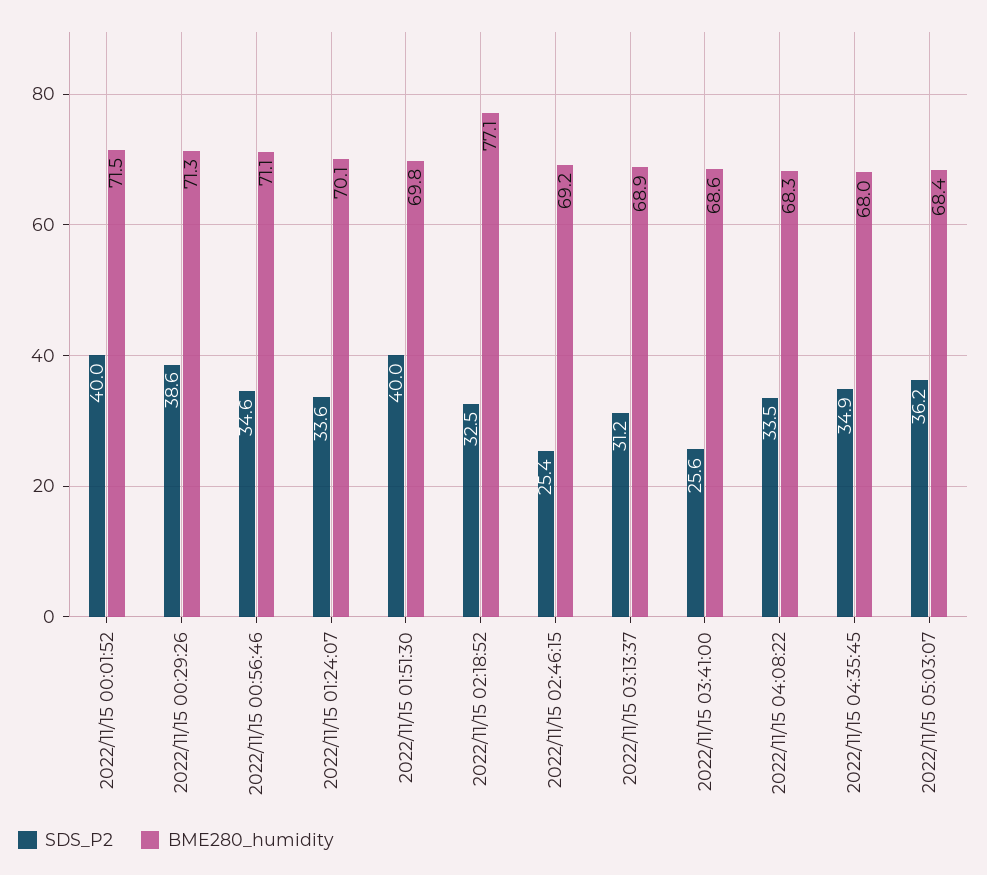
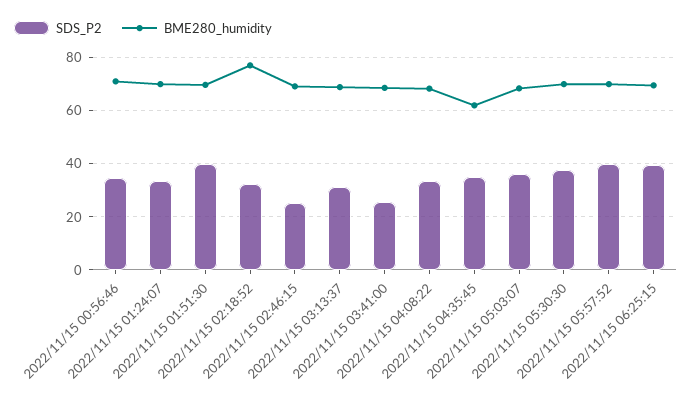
SDS_P2, 2022/11/15 00:01:52: 40 -> none
BME280_humidity, 2022/11/15 00:01:52: 71.5 -> none
SDS_P2, 2022/11/15 00:29:26: 38.6 -> none
BME280_humidity, 2022/11/15 00:29:26: 71.3 -> none
BME280_humidity, 2022/11/15 04:35:45: 68 -> 62.5
SDS_P2, 2022/11/15 05:30:30: none -> 37.5
BME280_humidity, 2022/11/15 05:30:30: none -> 70
SDS_P2, 2022/11/15 05:57:52: none -> 40
BME280_humidity, 2022/11/15 05:57:52: none -> 70
SDS_P2, 2022/11/15 06:25:15: none -> 40
BME280_humidity, 2022/11/15 06:25:15: none -> 70

